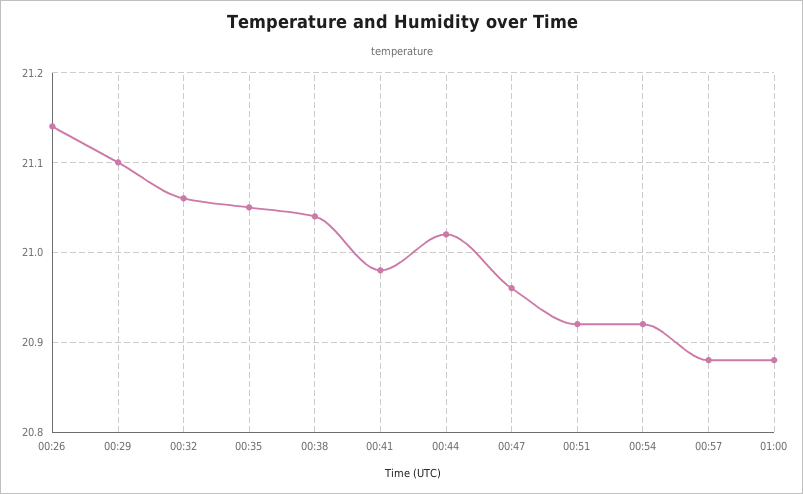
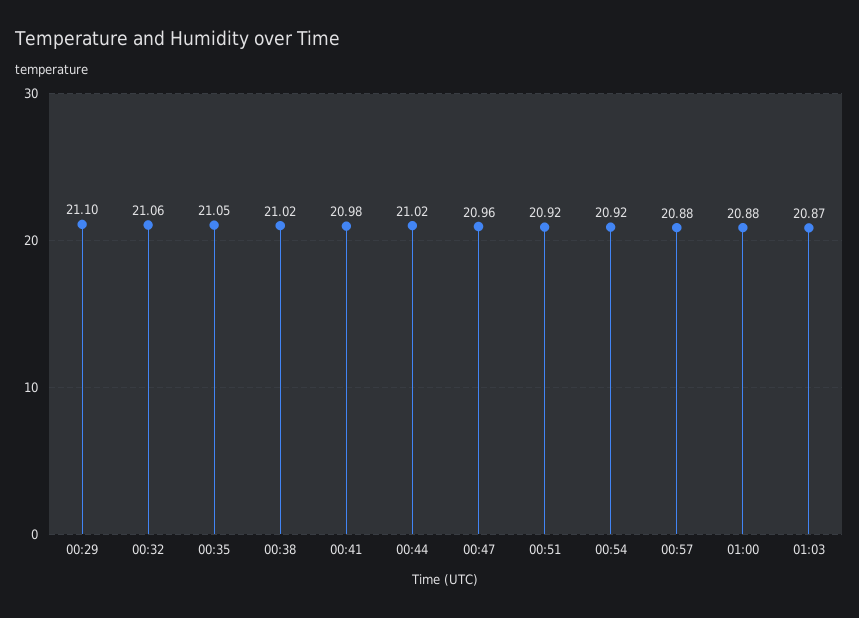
00:26: 21.14 -> none
00:38: 21.04 -> 21.02
01:03: none -> 20.87

